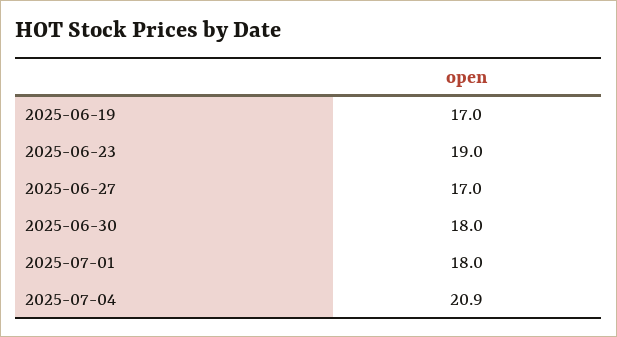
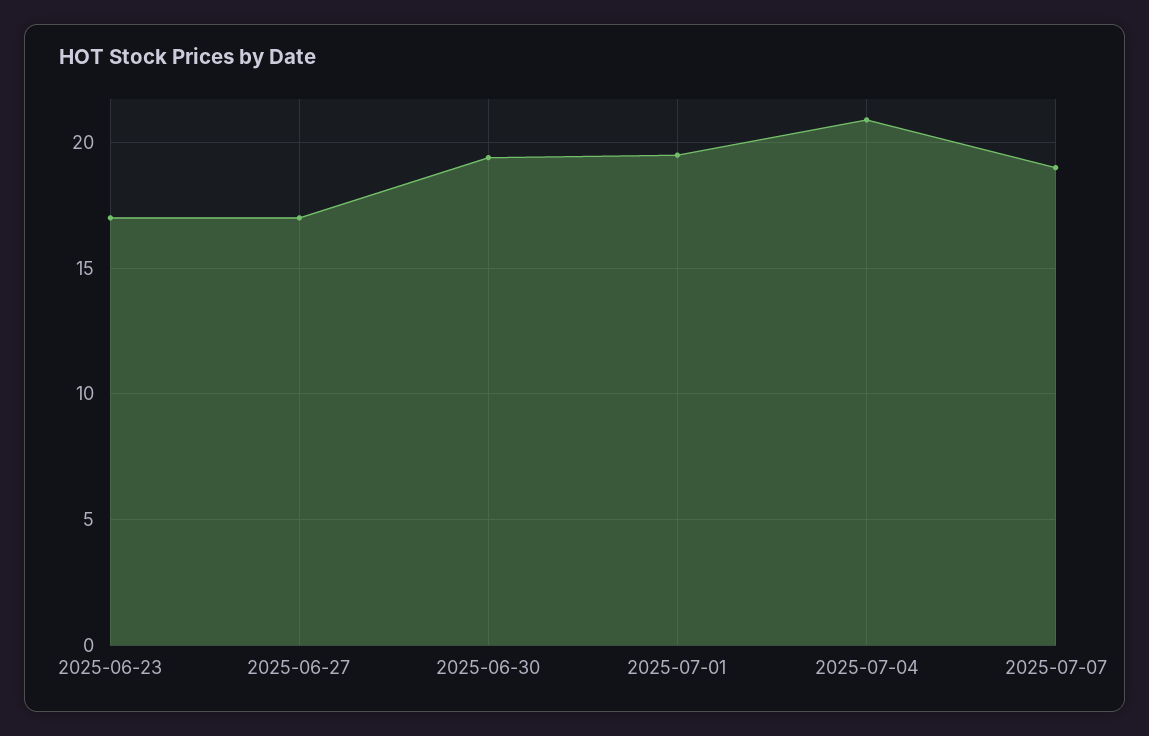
2025-06-19: 17 -> none
2025-06-23: 19 -> 17
2025-06-30: 18 -> 19.5
2025-07-01: 18 -> 19.5
2025-07-07: none -> 19

